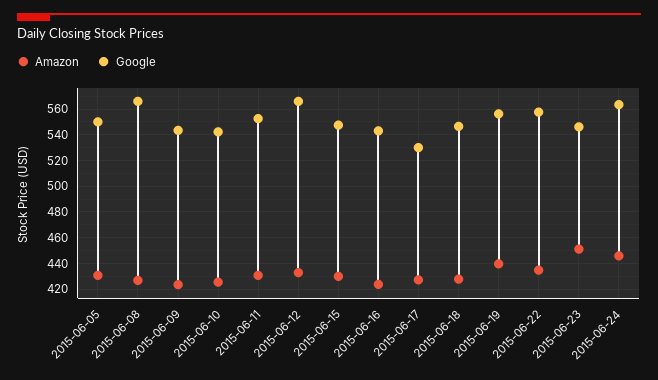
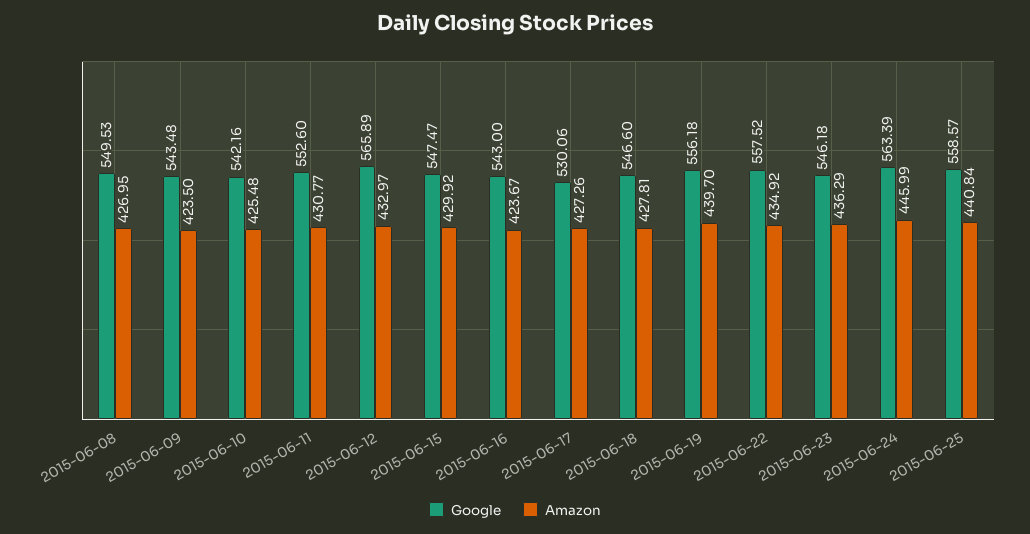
Amazon, 2015-06-05: 430 -> none
Google, 2015-06-05: 550 -> none
Google, 2015-06-08: 565 -> 549.53
Amazon, 2015-06-23: 450 -> 436.29
Google, 2015-06-25: none -> 558.57
Amazon, 2015-06-25: none -> 440.84

